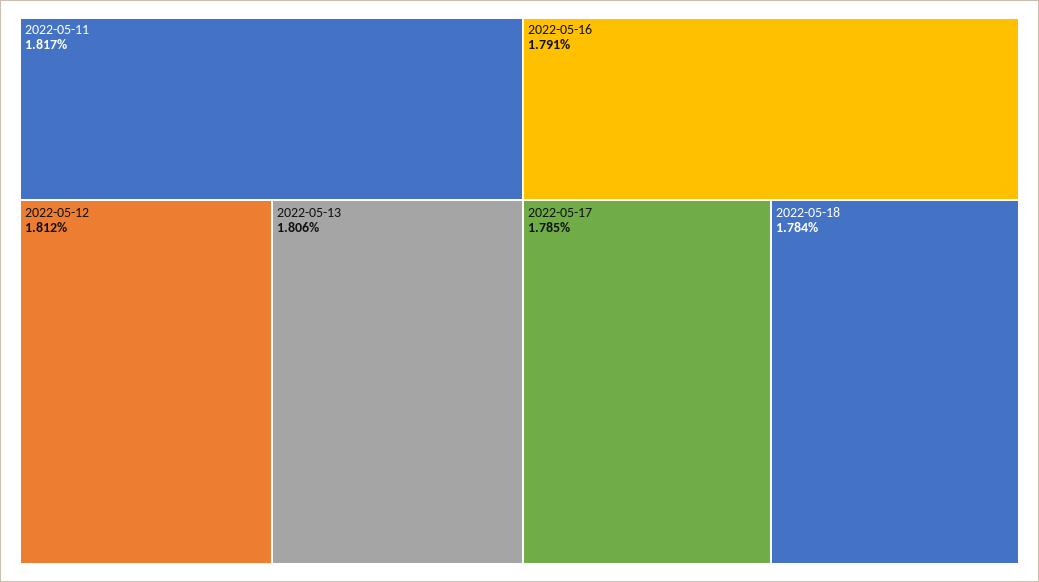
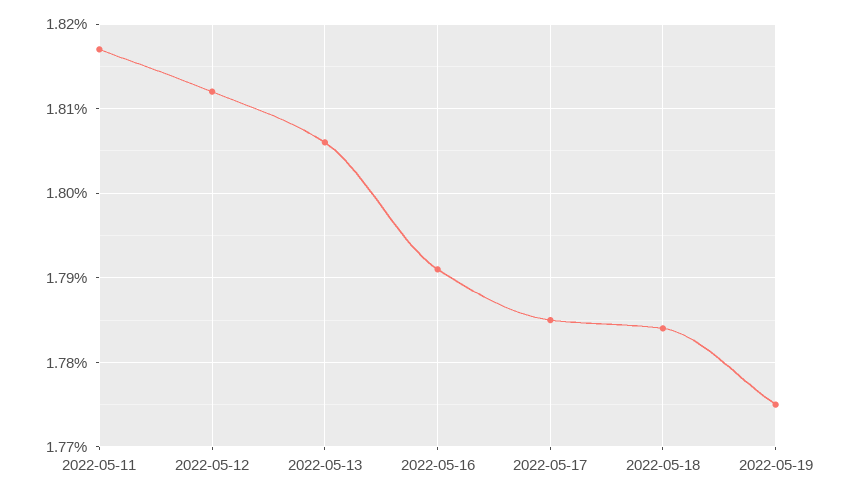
2022-05-19: none -> 1.775

